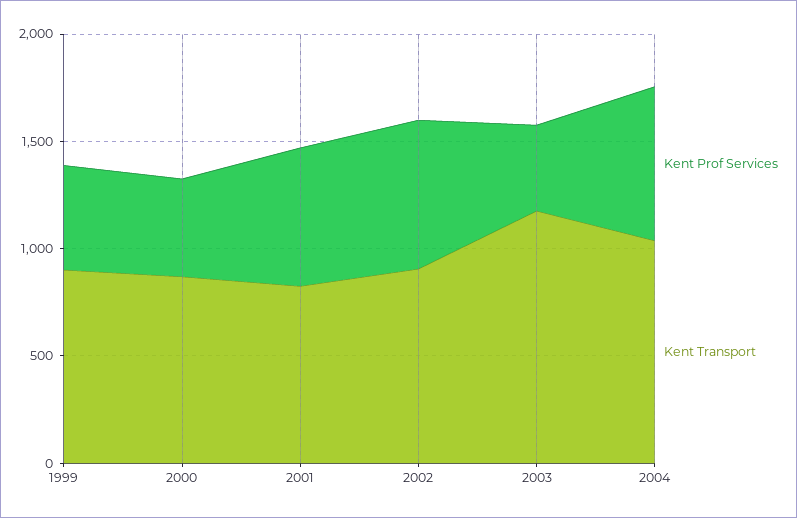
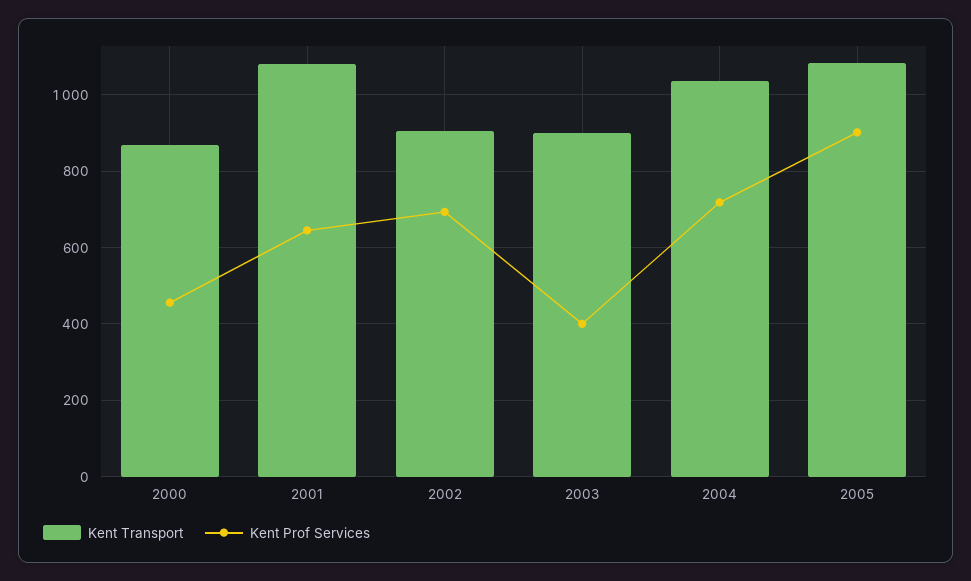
Kent Prof Services, 1999: 500 -> none
Kent Transport, 1999: 900 -> none
Kent Transport, 2001: 800 -> 1080
Kent Transport, 2003: 1200 -> 900
Kent Transport, 2005: none -> 1080
Kent Prof Services, 2005: none -> 900

